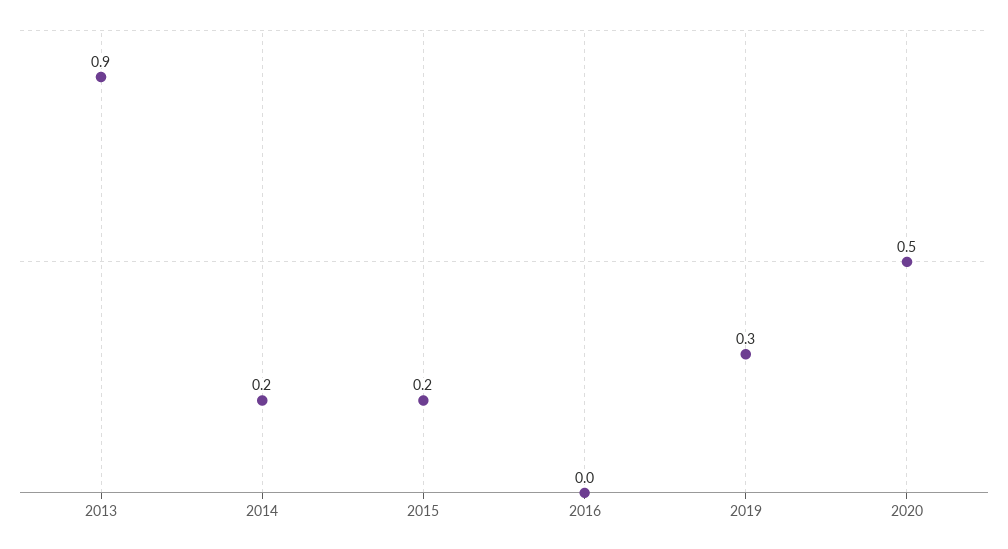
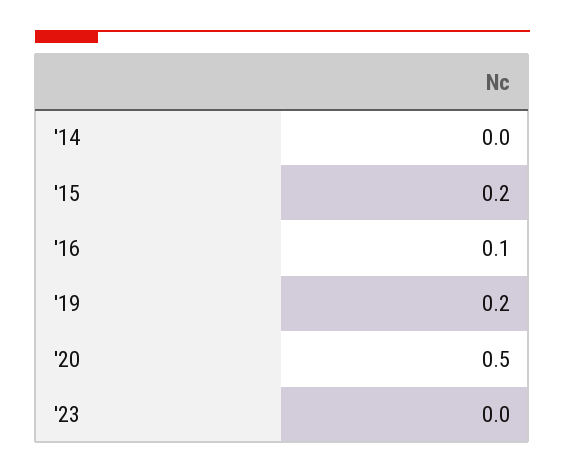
2013: 0.9 -> none
2014: 0.2 -> 0
2016: 0 -> 0.1
2019: 0.3 -> 0.2
'23: none -> 0

